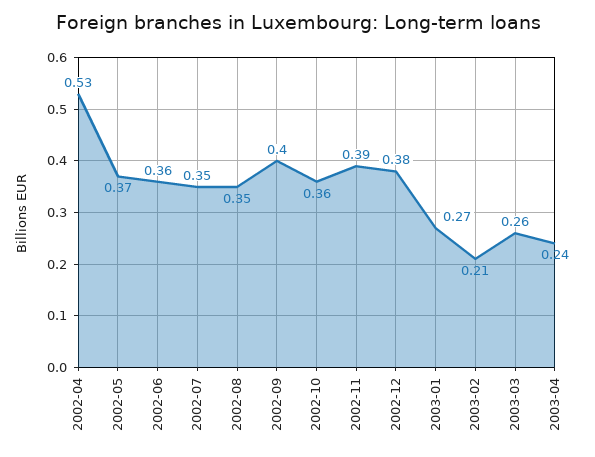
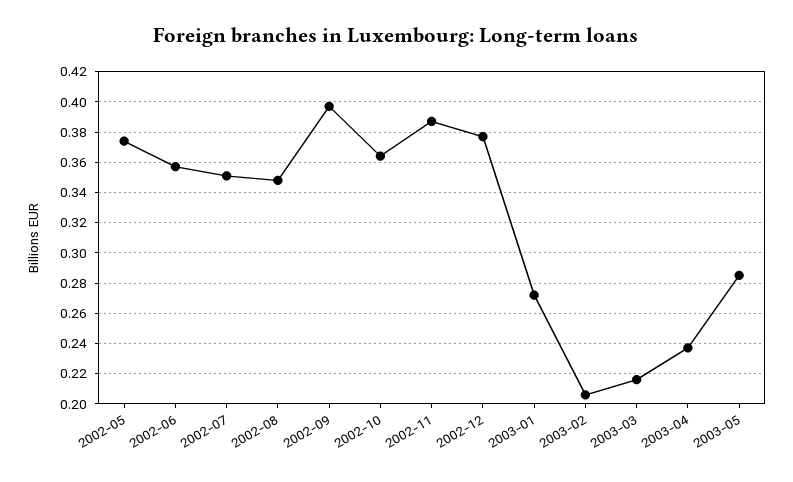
2002-04: 0.53 -> none
2003-03: 0.26 -> 0.215
2003-05: none -> 0.285

